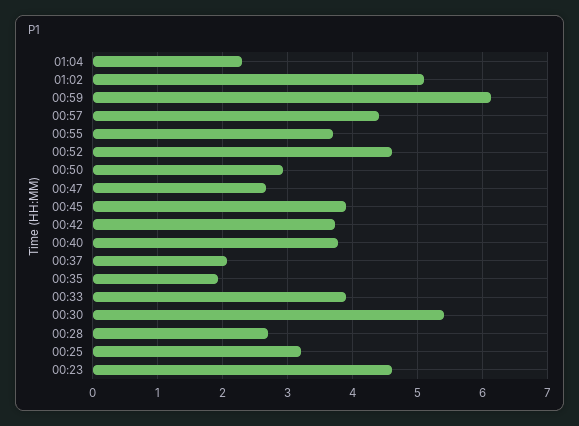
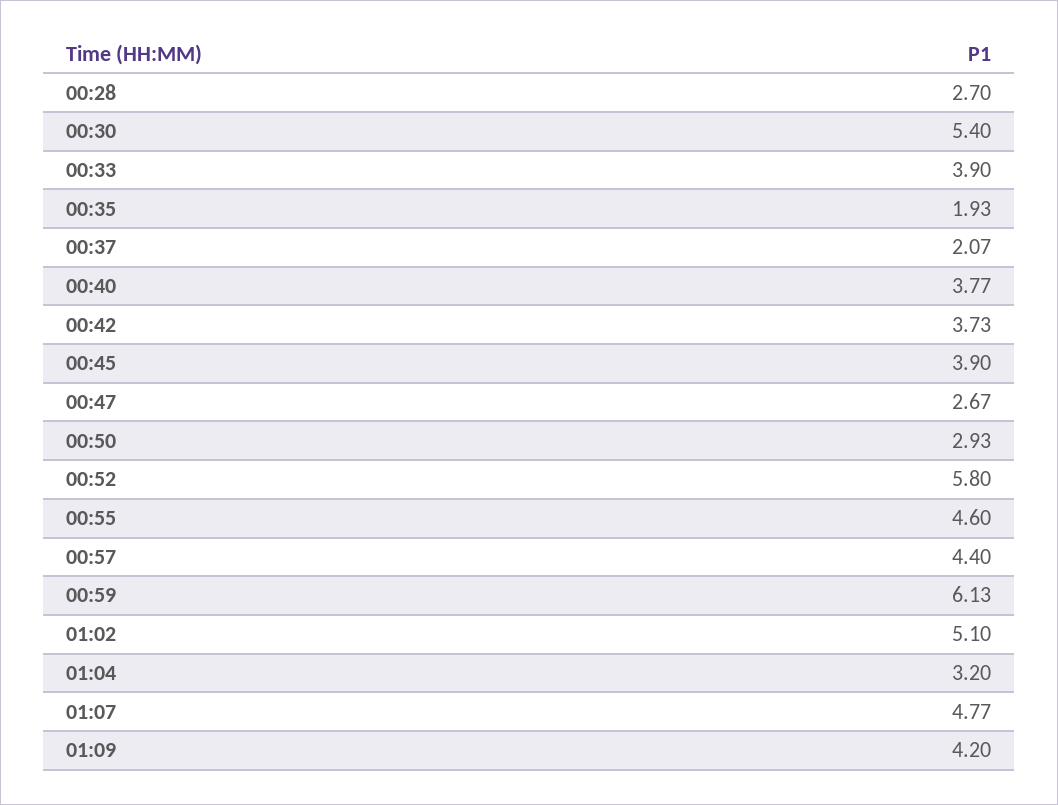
01:04: 2.3 -> 3.2
00:55: 3.7 -> 4.6
00:52: 4.6 -> 5.8
00:25: 3.2 -> none
00:23: 4.6 -> none
01:07: none -> 4.77
01:09: none -> 4.2

